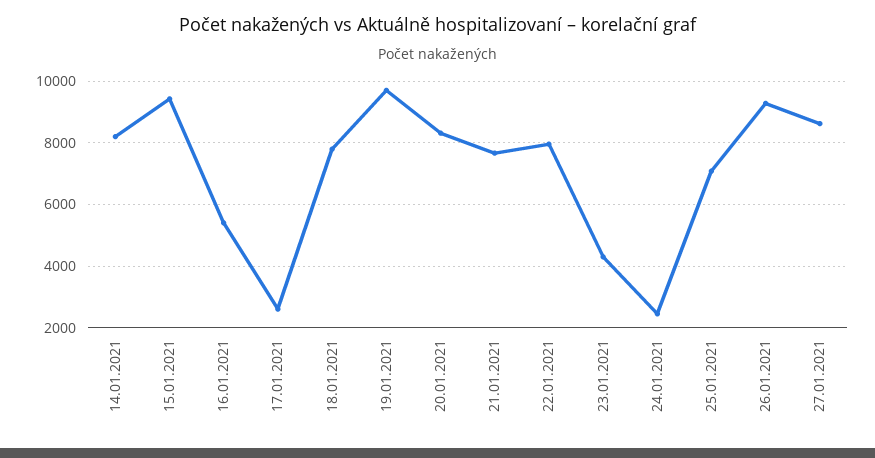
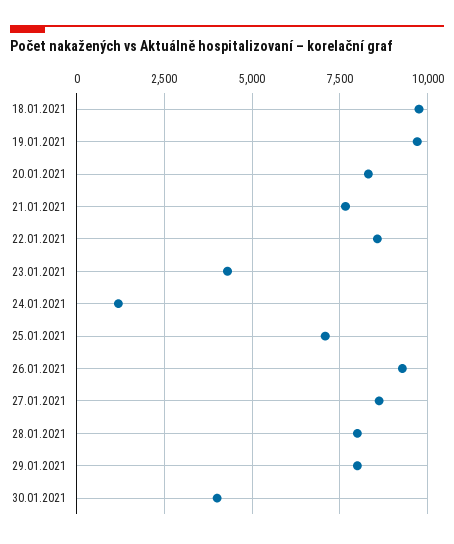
14.01.2021: 8200 -> none
15.01.2021: 9400 -> none
16.01.2021: 5400 -> none
17.01.2021: 2600 -> none
18.01.2021: 7800 -> 9750
22.01.2021: 8000 -> 8500
24.01.2021: 2400 -> 1250
28.01.2021: none -> 8000
29.01.2021: none -> 8000
30.01.2021: none -> 4000

